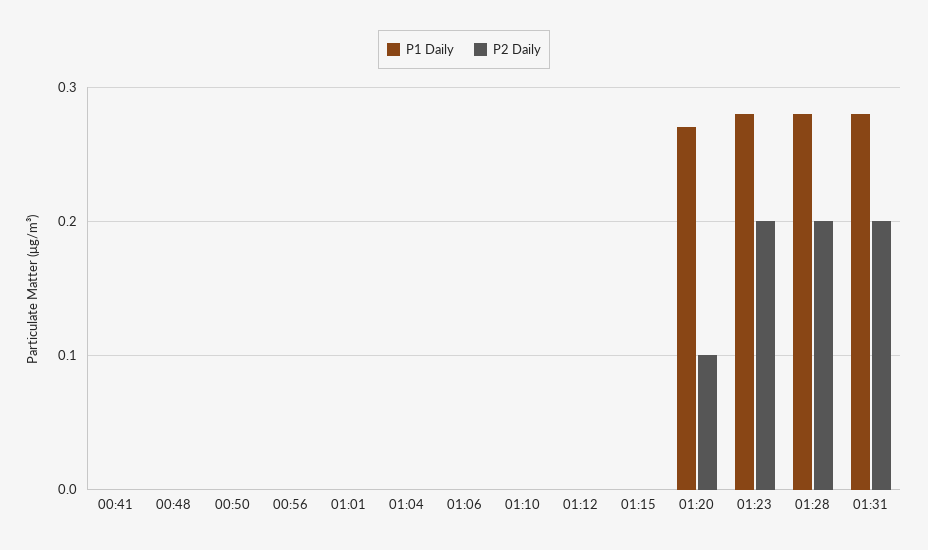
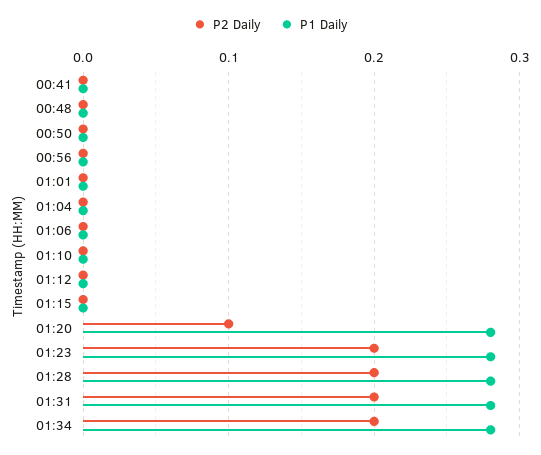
P1 Daily, 01:20: 0.27 -> 0.28
P2 Daily, 01:34: none -> 0.2
P1 Daily, 01:34: none -> 0.28

